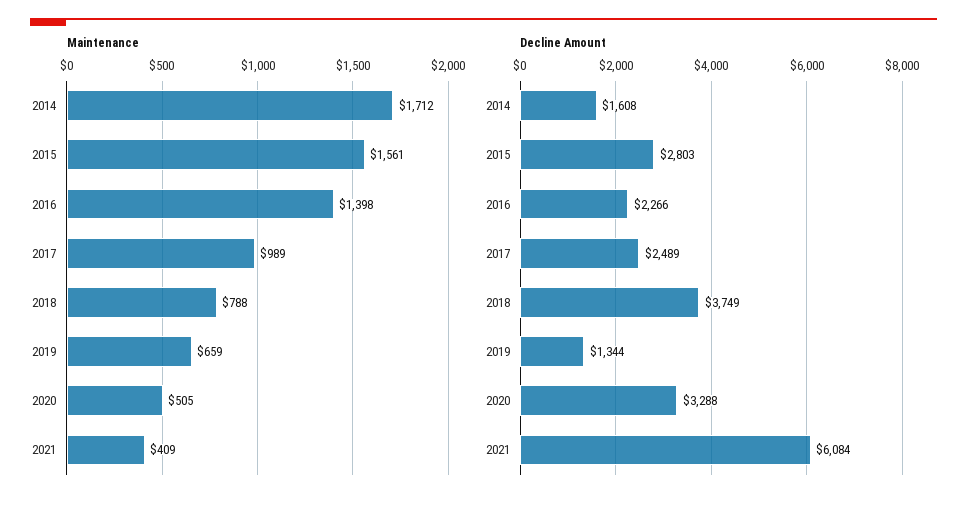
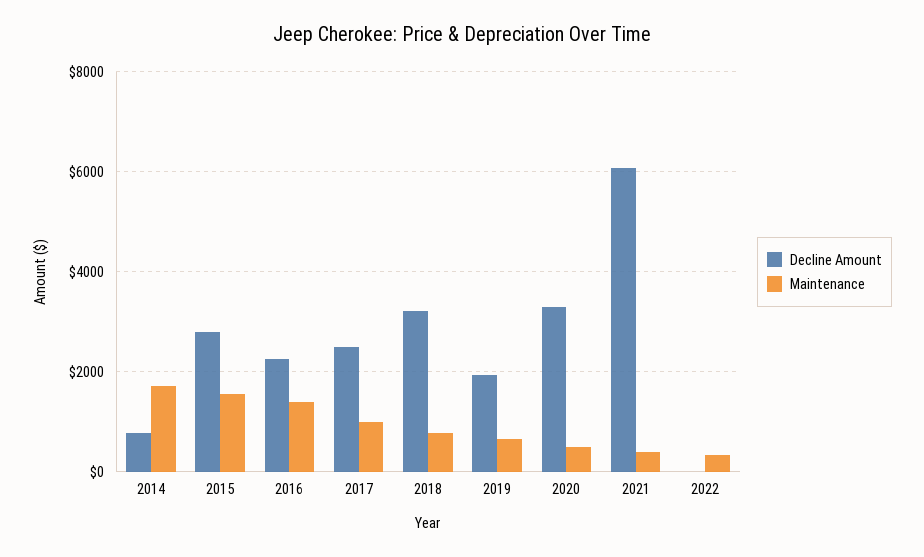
Decline Amount, 2014: 1608 -> 800
Decline Amount, 2018: 3749 -> 3200
Decline Amount, 2019: 1344 -> 2000
Decline Amount, 2022: none -> 0
Maintenance, 2022: none -> 400

